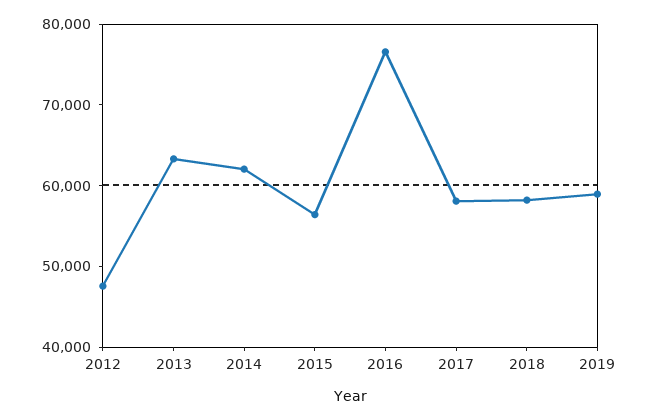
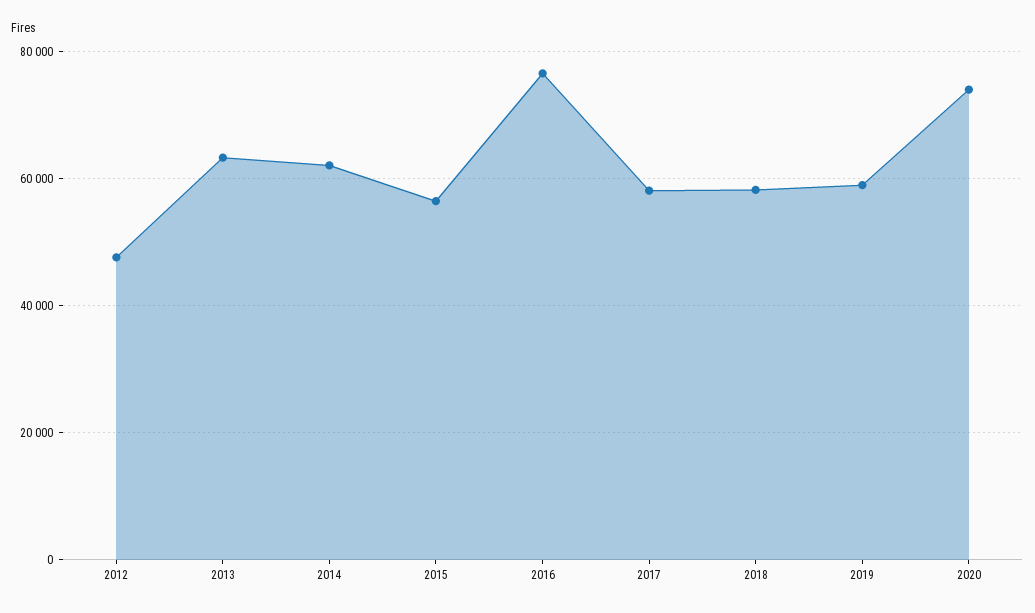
2020: none -> 74000

